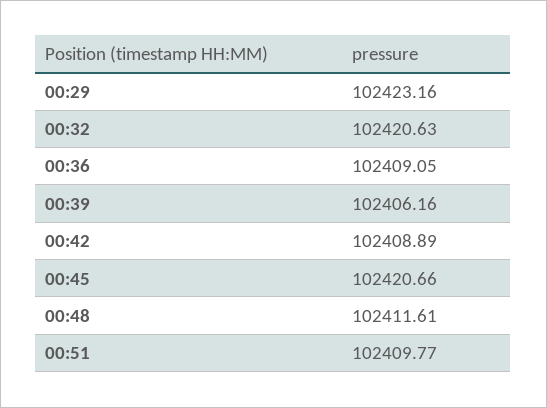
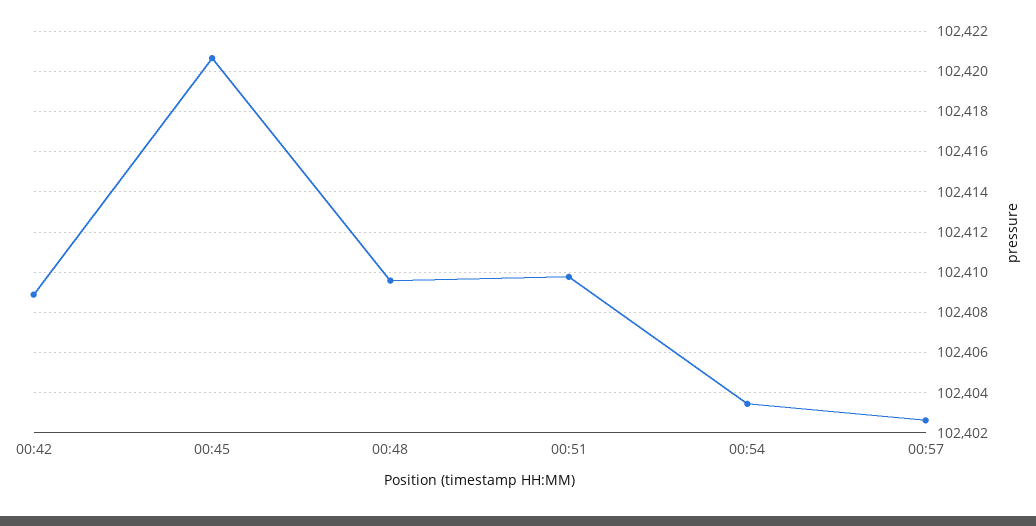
00:29: 102423.16 -> none
00:32: 102420.63 -> none
00:36: 102409.05 -> none
00:39: 102406.16 -> none
00:48: 102411.61 -> 102409.5
00:54: none -> 102403.5
00:57: none -> 102402.5

